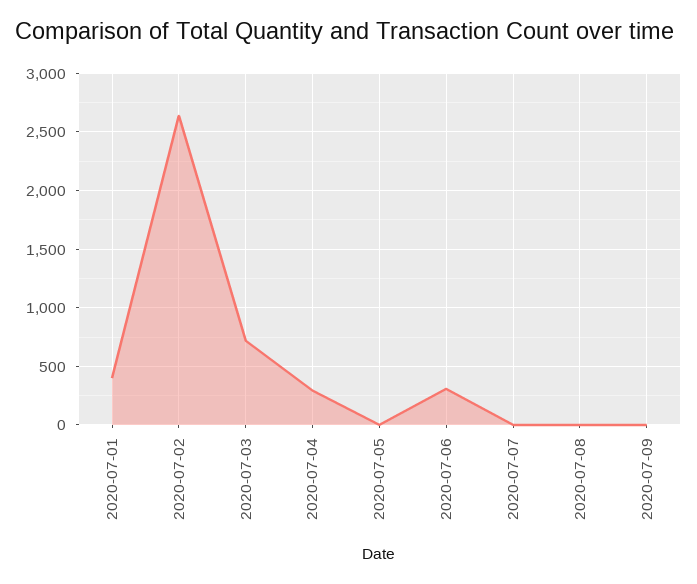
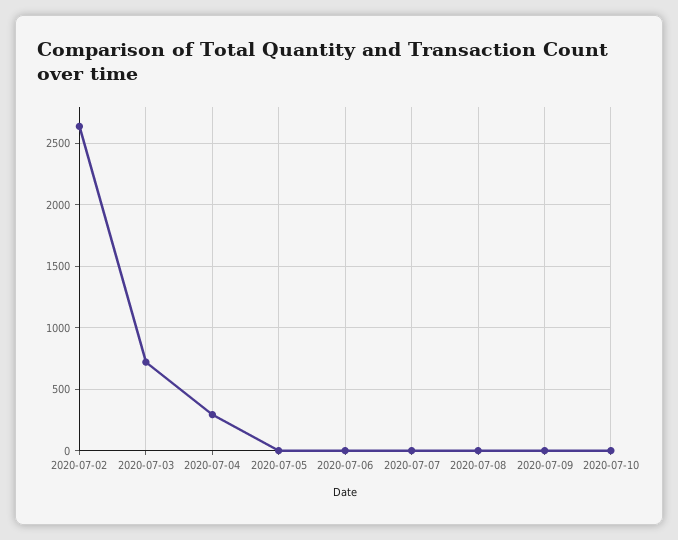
2020-07-01: 400 -> none
2020-07-06: 300 -> 0
2020-07-10: none -> 0

